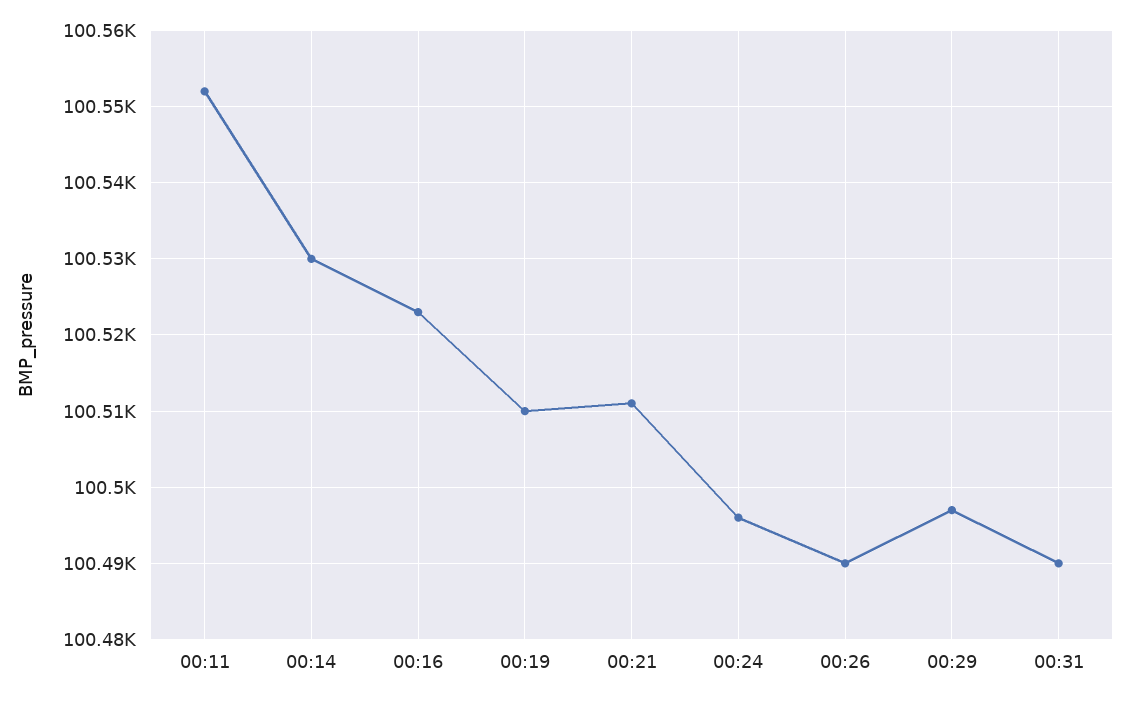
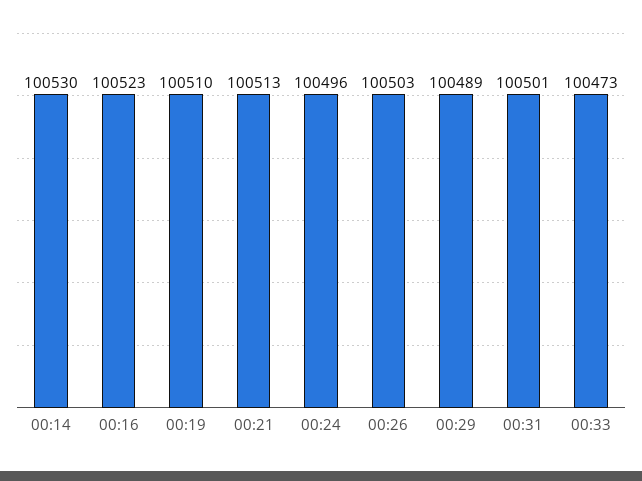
00:11: 100552 -> none
00:21: 100511 -> 100513
00:26: 100490 -> 100503
00:29: 100497 -> 100489
00:31: 100490 -> 100501
00:33: none -> 100473

